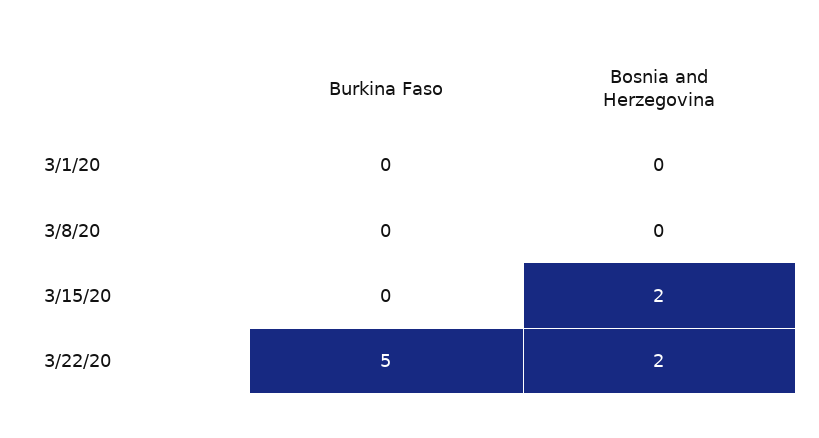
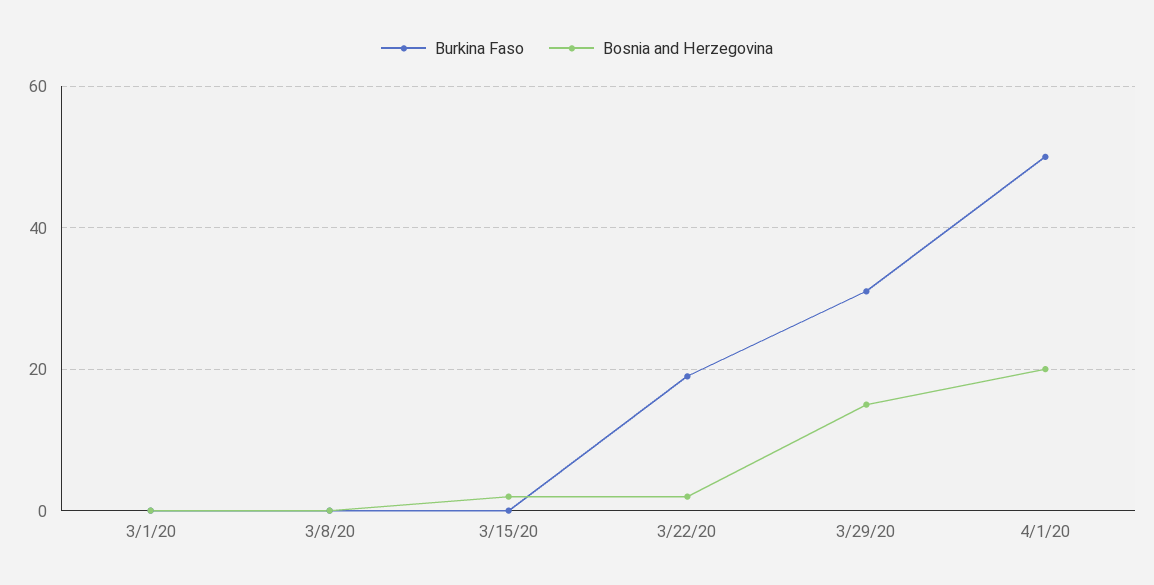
Burkina Faso, 3/22/20: 5 -> 20
Burkina Faso, 3/29/20: none -> 30
Bosnia and Herzegovina, 3/29/20: none -> 15
Burkina Faso, 4/1/20: none -> 50
Bosnia and Herzegovina, 4/1/20: none -> 20

